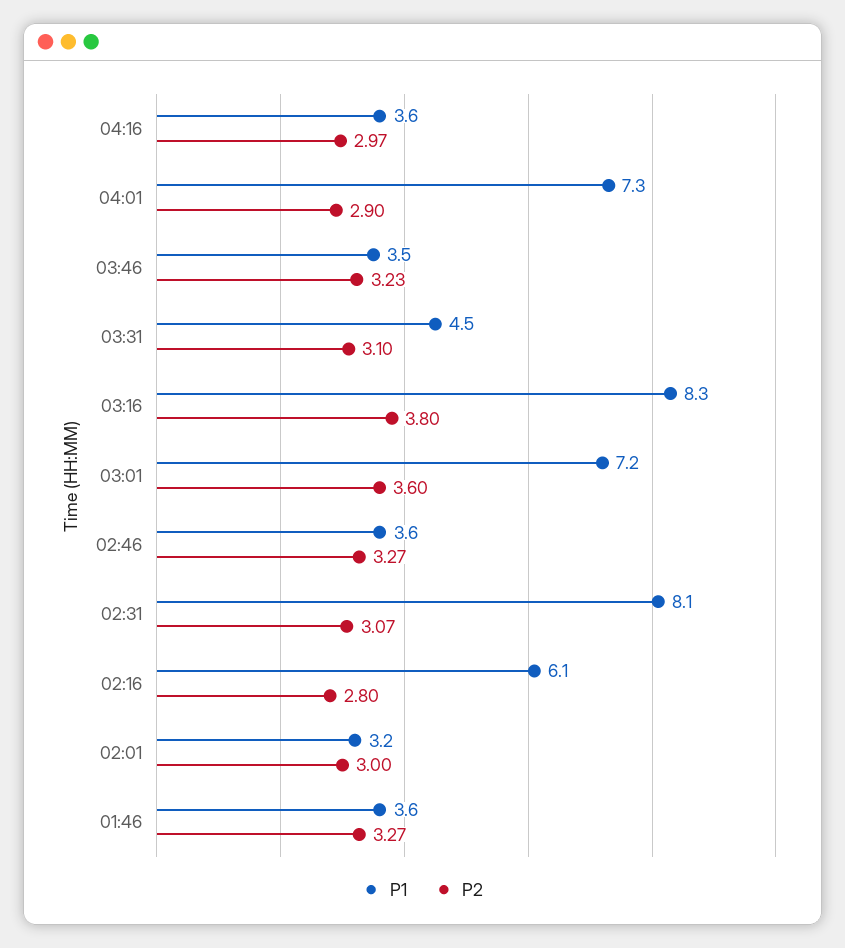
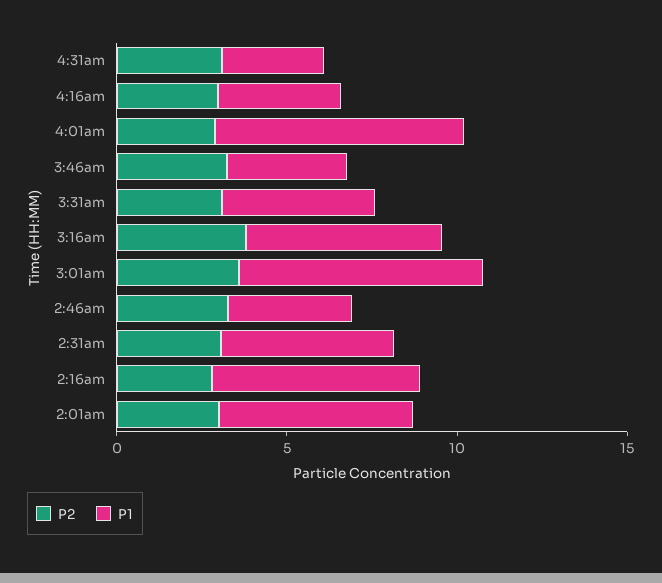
P1, 03:16: 8.3 -> 6
P1, 02:31: 8.1 -> 5
P1, 02:01: 3.2 -> 6
P1, 01:46: 3.6 -> none
P2, 01:46: 3.27 -> none
P2, 4:31am: none -> 3
P1, 4:31am: none -> 3

